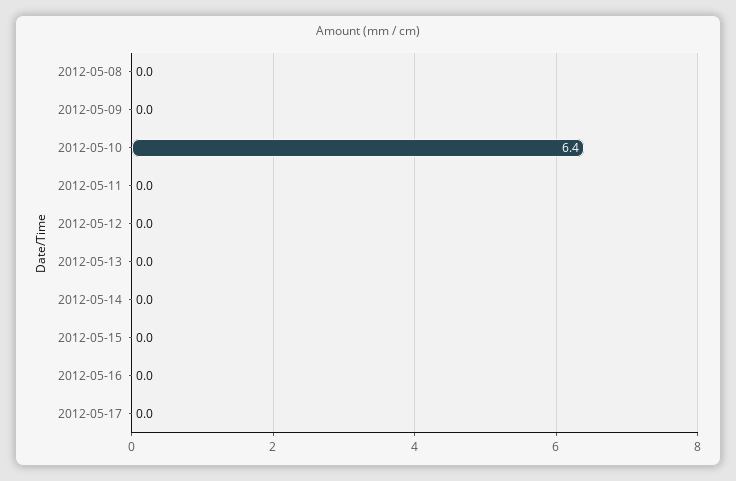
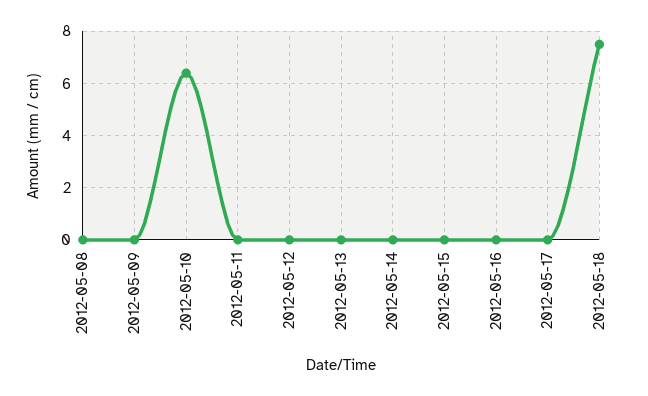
2012-05-18: none -> 7.5

